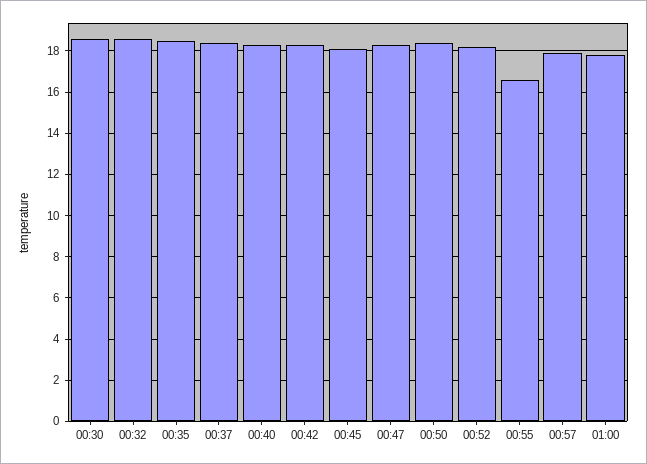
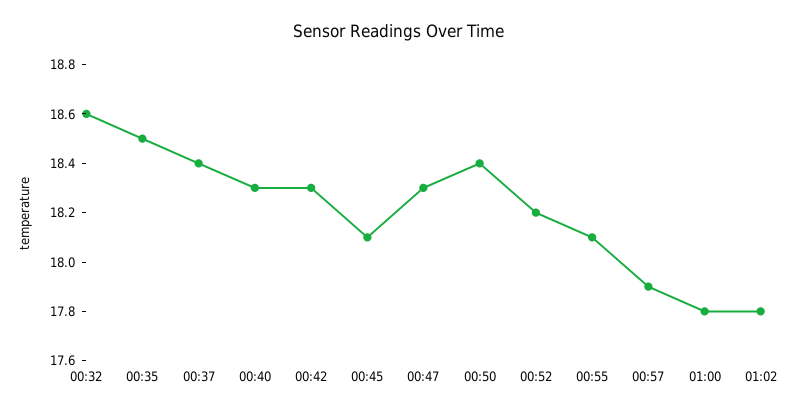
00:30: 18.5 -> none
00:55: 16.5 -> 18.1
01:02: none -> 17.8

